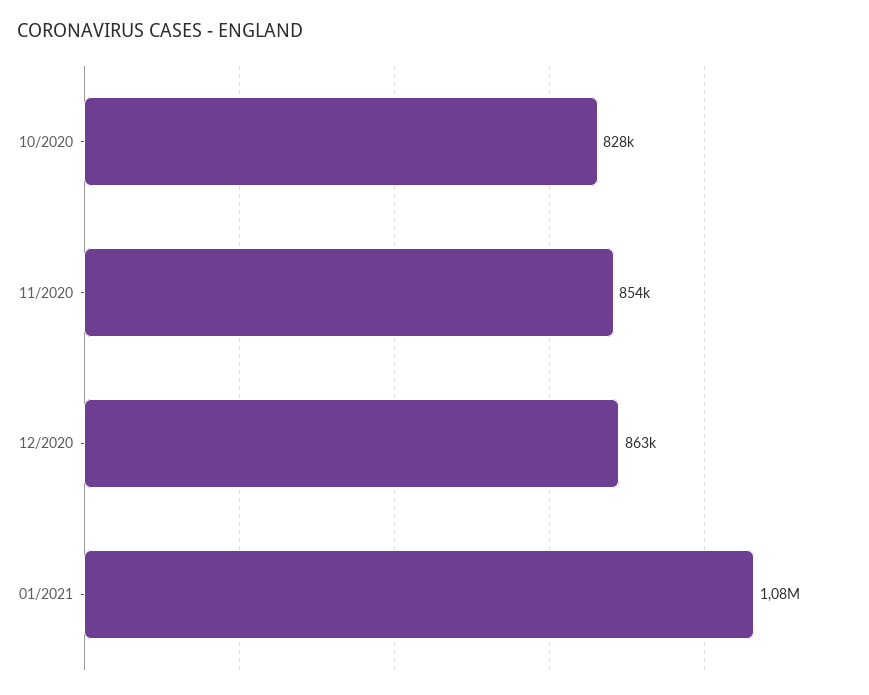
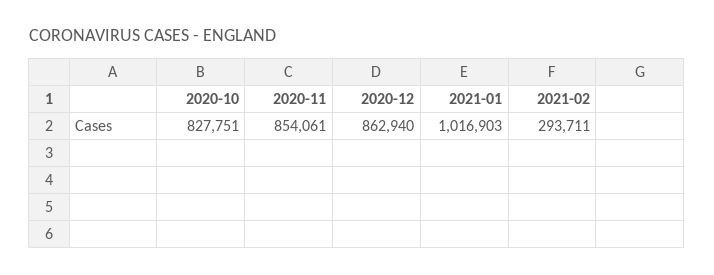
01/2021: 1080000 -> 1016903
2021-02: none -> 293711

